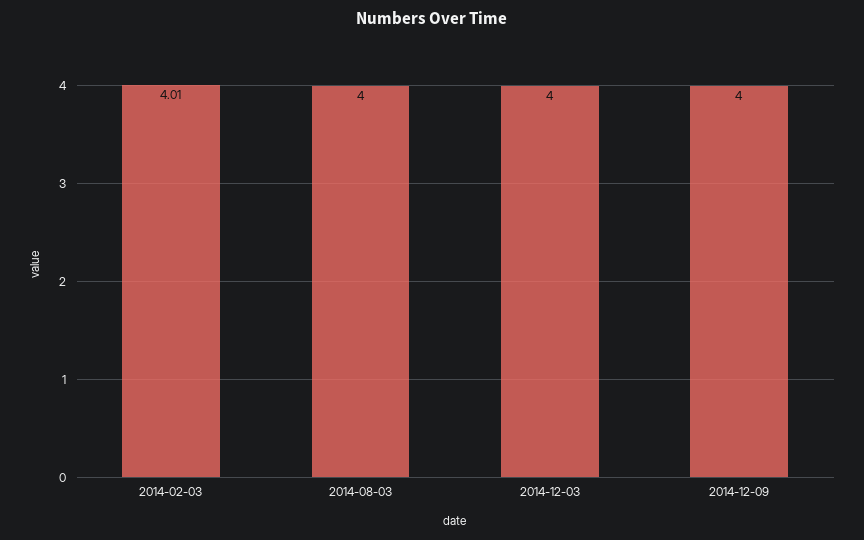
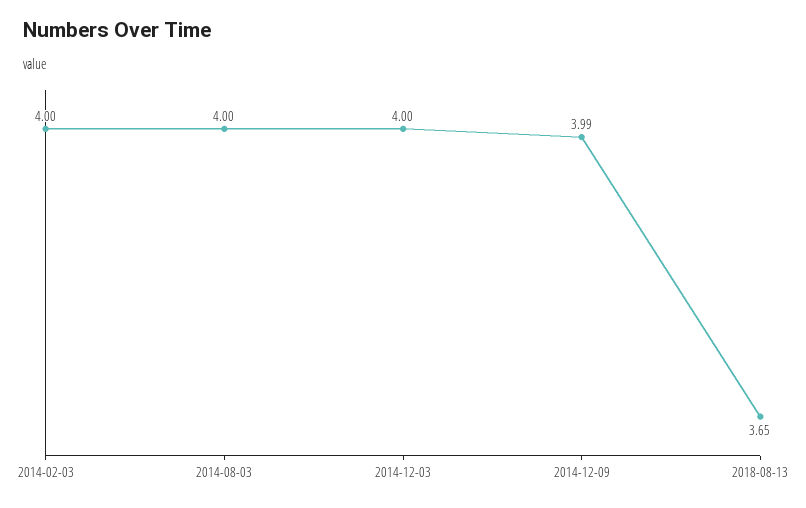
2014-02-03: 4.01 -> 4
2014-12-09: 4 -> 3.99
2018-08-13: none -> 3.65

